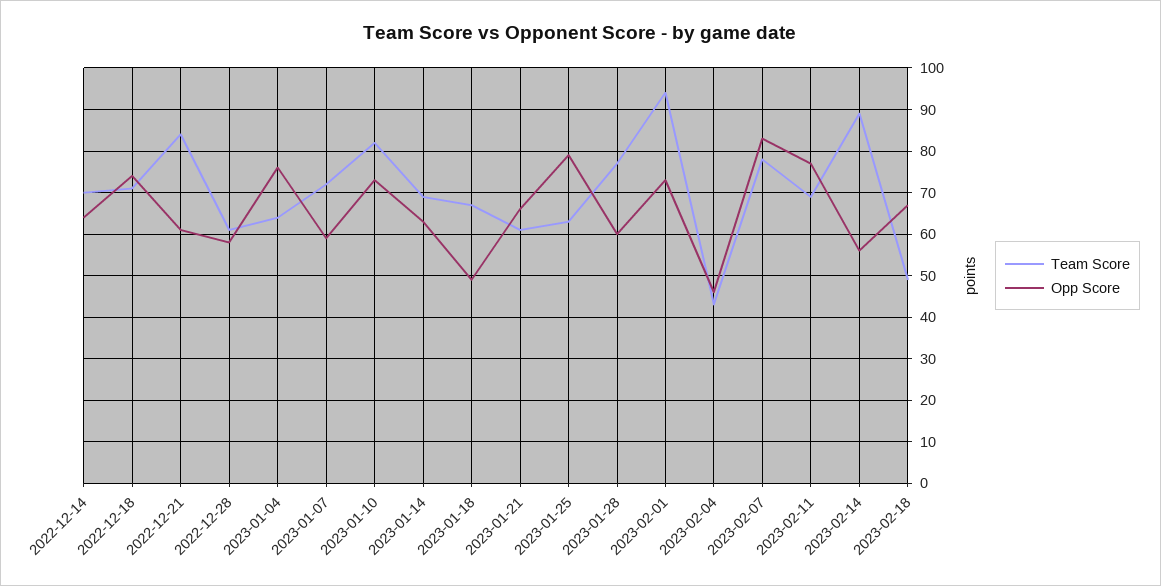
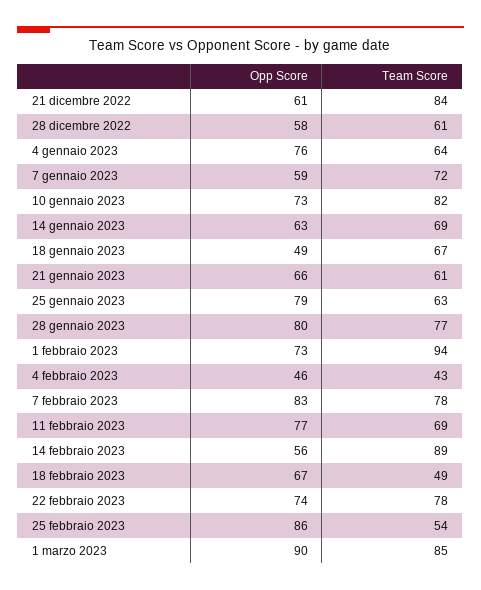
Team Score, 2022-12-14: 70 -> none
Opp Score, 2022-12-14: 65 -> none
Team Score, 2022-12-18: 70 -> none
Opp Score, 2022-12-18: 75 -> none
Opp Score, 2023-01-28: 60 -> 80
Opp Score, 22 febbraio 2023: none -> 74
Team Score, 22 febbraio 2023: none -> 78
Opp Score, 25 febbraio 2023: none -> 86
Team Score, 25 febbraio 2023: none -> 54
Opp Score, 1 marzo 2023: none -> 90
Team Score, 1 marzo 2023: none -> 85

